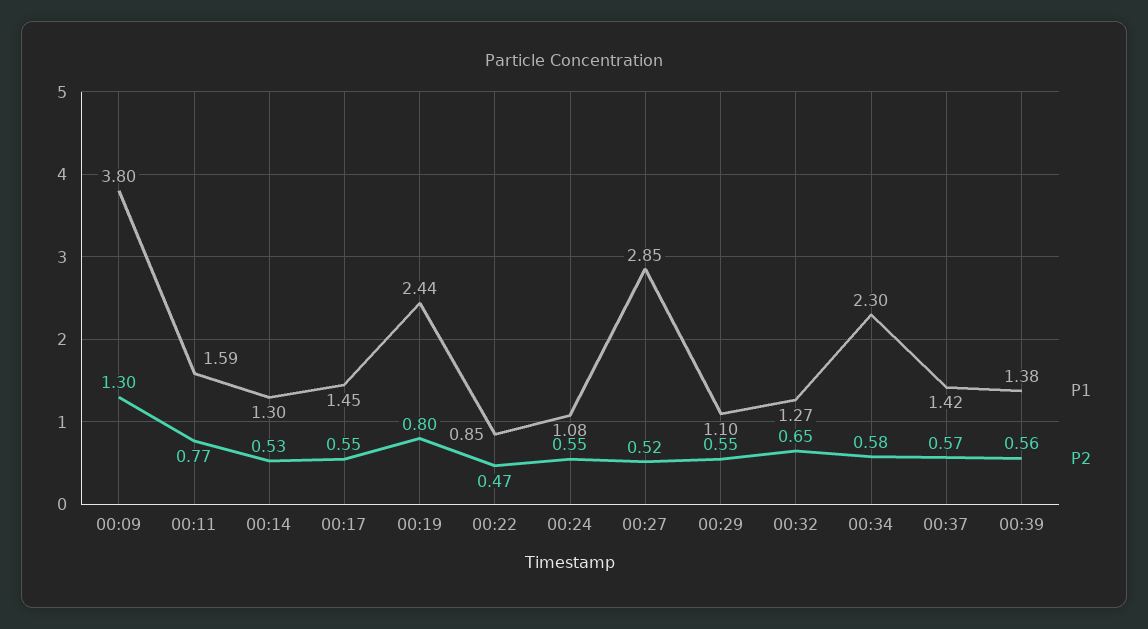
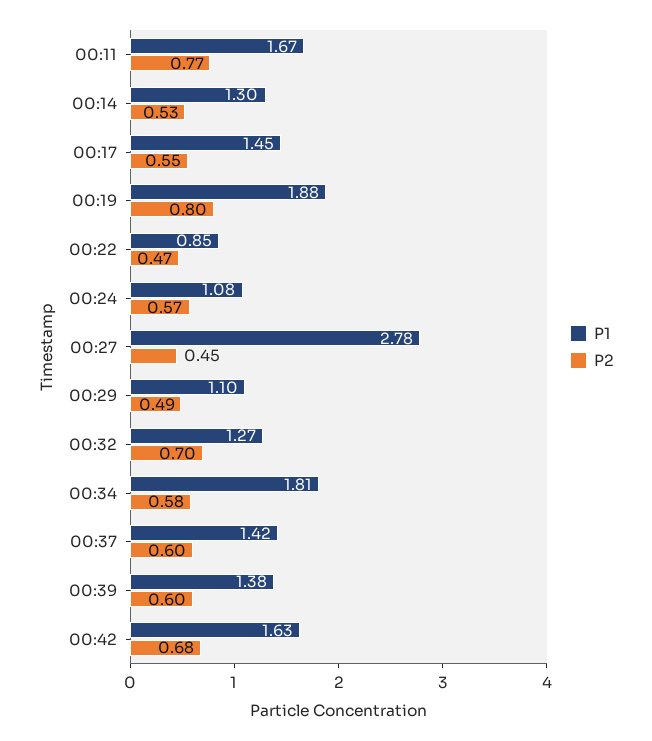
P1, 00:09: 3.8 -> none
P2, 00:09: 1.3 -> none
P1, 00:11: 1.59 -> 1.67
P1, 00:19: 2.44 -> 1.88
P2, 00:24: 0.55 -> 0.57
P1, 00:27: 2.85 -> 2.78
P2, 00:27: 0.52 -> 0.45
P2, 00:29: 0.55 -> 0.49
P2, 00:32: 0.65 -> 0.7
P1, 00:34: 2.3 -> 1.81
P2, 00:37: 0.57 -> 0.6
P2, 00:39: 0.56 -> 0.6
P1, 00:42: none -> 1.63
P2, 00:42: none -> 0.68

